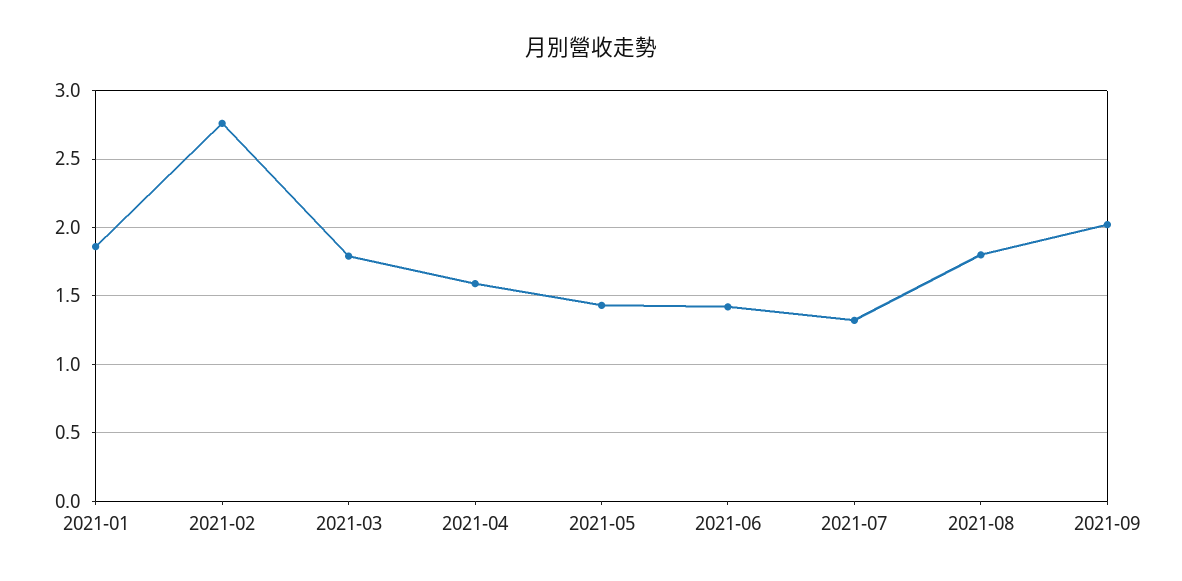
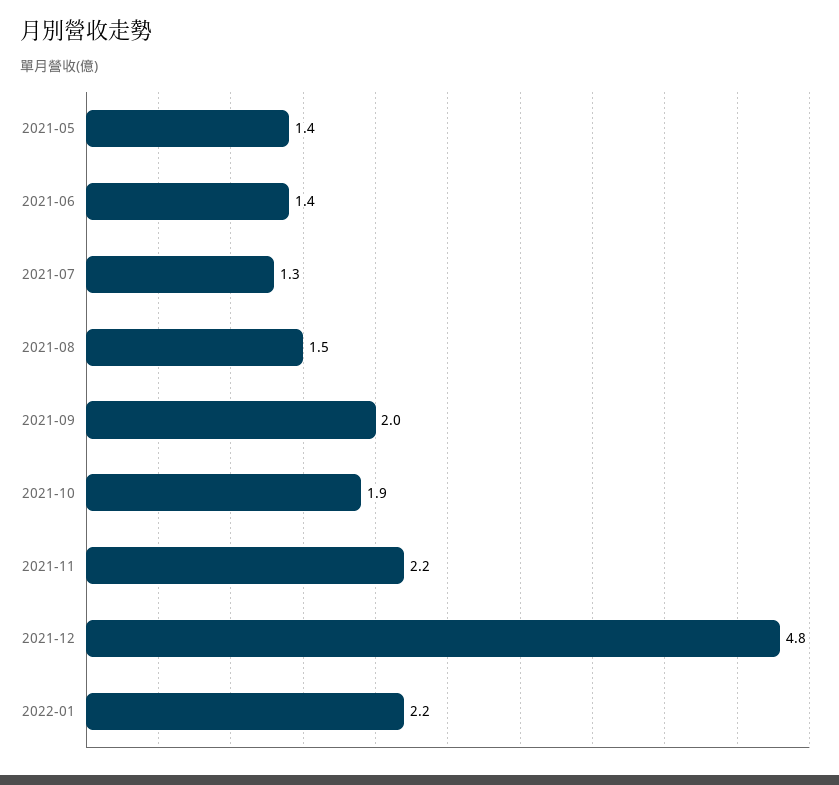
2021-01: 1.85 -> none
2021-02: 2.75 -> none
2021-03: 1.8 -> none
2021-04: 1.6 -> none
2021-08: 1.8 -> 1.5
2021-10: none -> 1.9
2021-11: none -> 2.2
2021-12: none -> 4.8
2022-01: none -> 2.2

